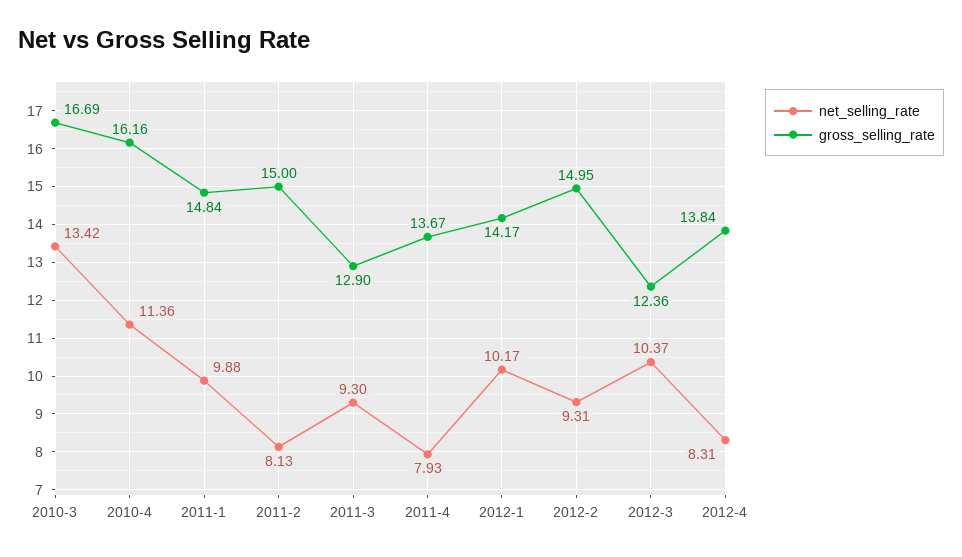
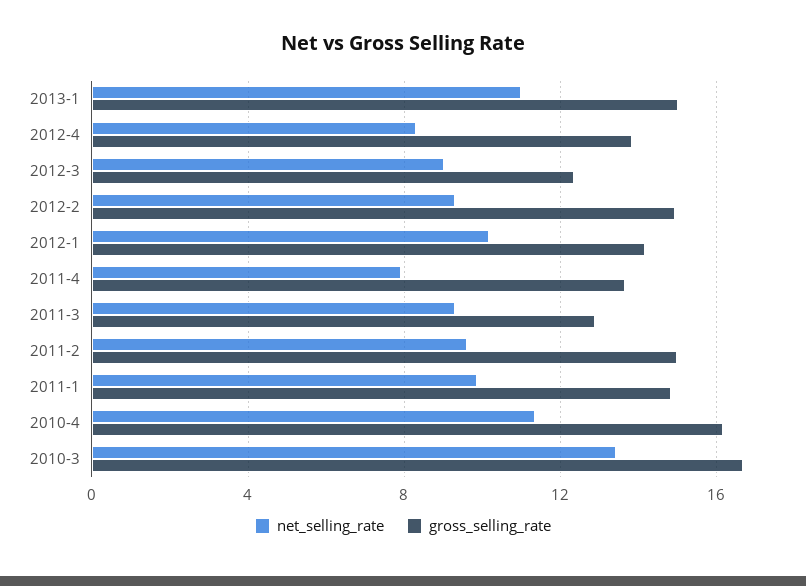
net_selling_rate, 2011-2: 8.13 -> 9.5
net_selling_rate, 2012-3: 10.37 -> 9
net_selling_rate, 2013-1: none -> 11
gross_selling_rate, 2013-1: none -> 15

